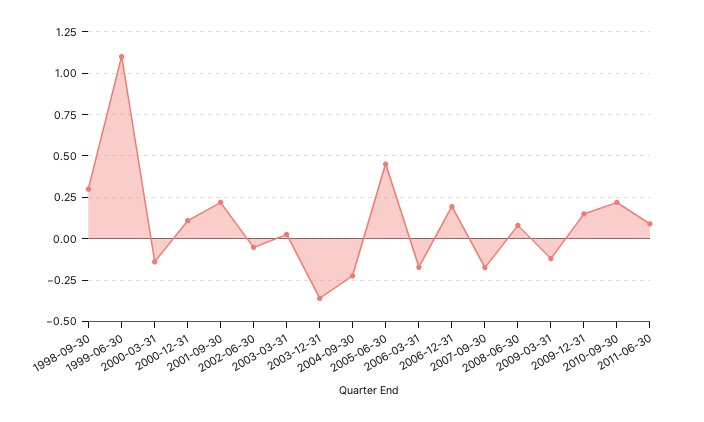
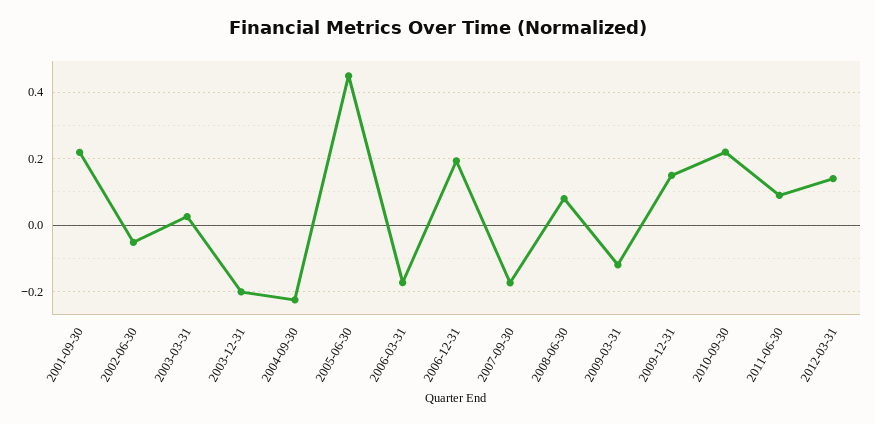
1998-09-30: 0.3 -> none
1999-06-30: 1.1 -> none
2000-03-31: -0.15 -> none
2000-12-31: 0.1 -> none
2003-12-31: -0.35 -> -0.2
2012-03-31: none -> 0.14

